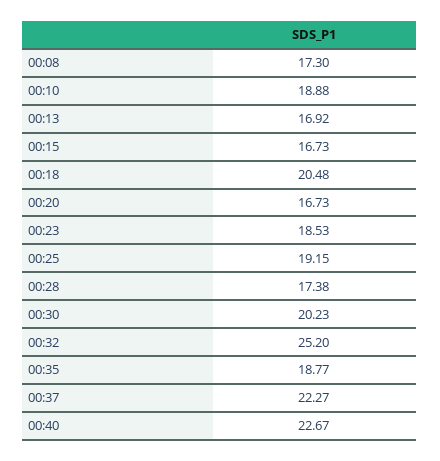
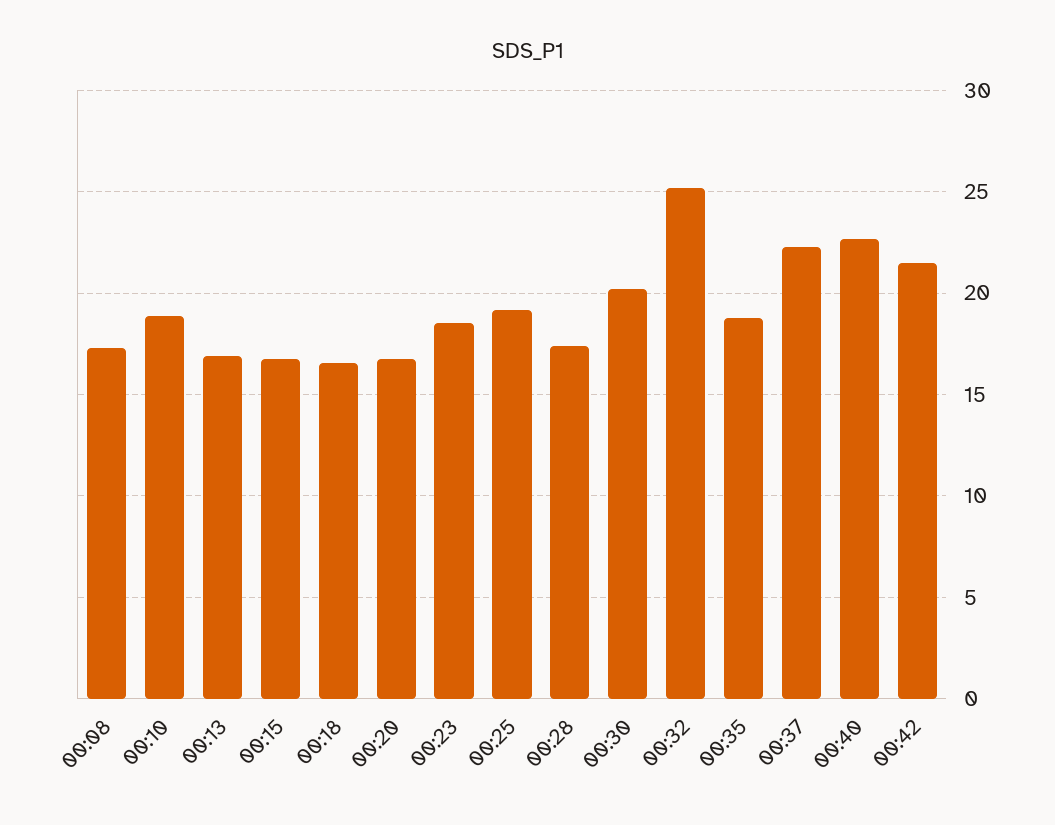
00:18: 20.48 -> 16.5
00:42: none -> 21.5

